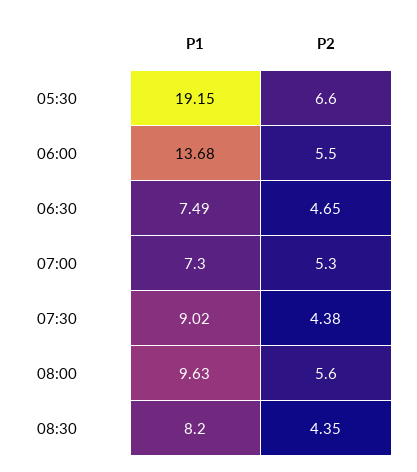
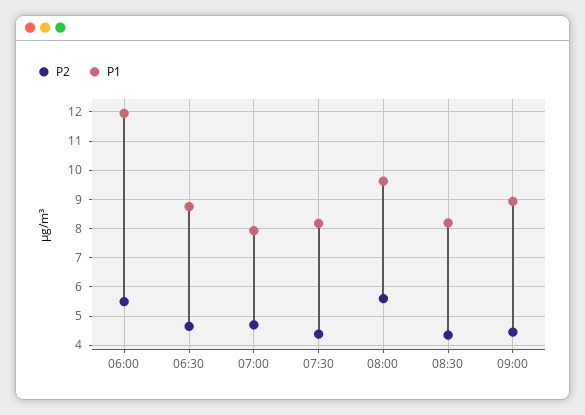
P1, 05:30: 19.15 -> none
P2, 05:30: 6.6 -> none
P1, 06:00: 13.68 -> 12
P1, 06:30: 7.49 -> 8.75
P1, 07:00: 7.3 -> 8
P2, 07:00: 5.3 -> 4.75
P1, 07:30: 9.02 -> 8.25
P2, 09:00: none -> 4.5
P1, 09:00: none -> 9

